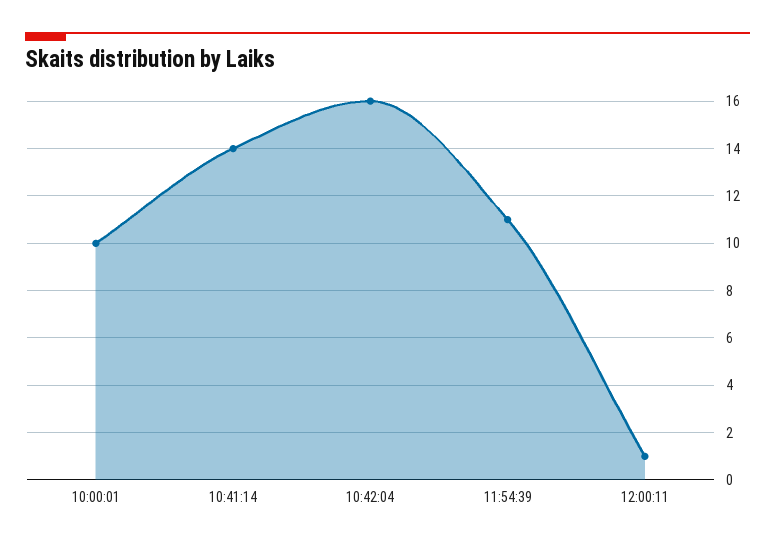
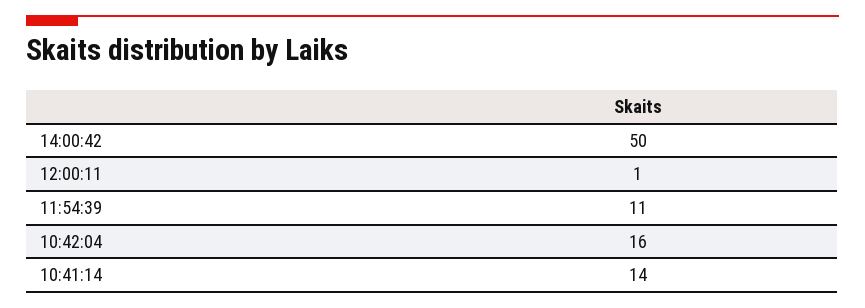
10:00:01: 10 -> none
14:00:42: none -> 50

